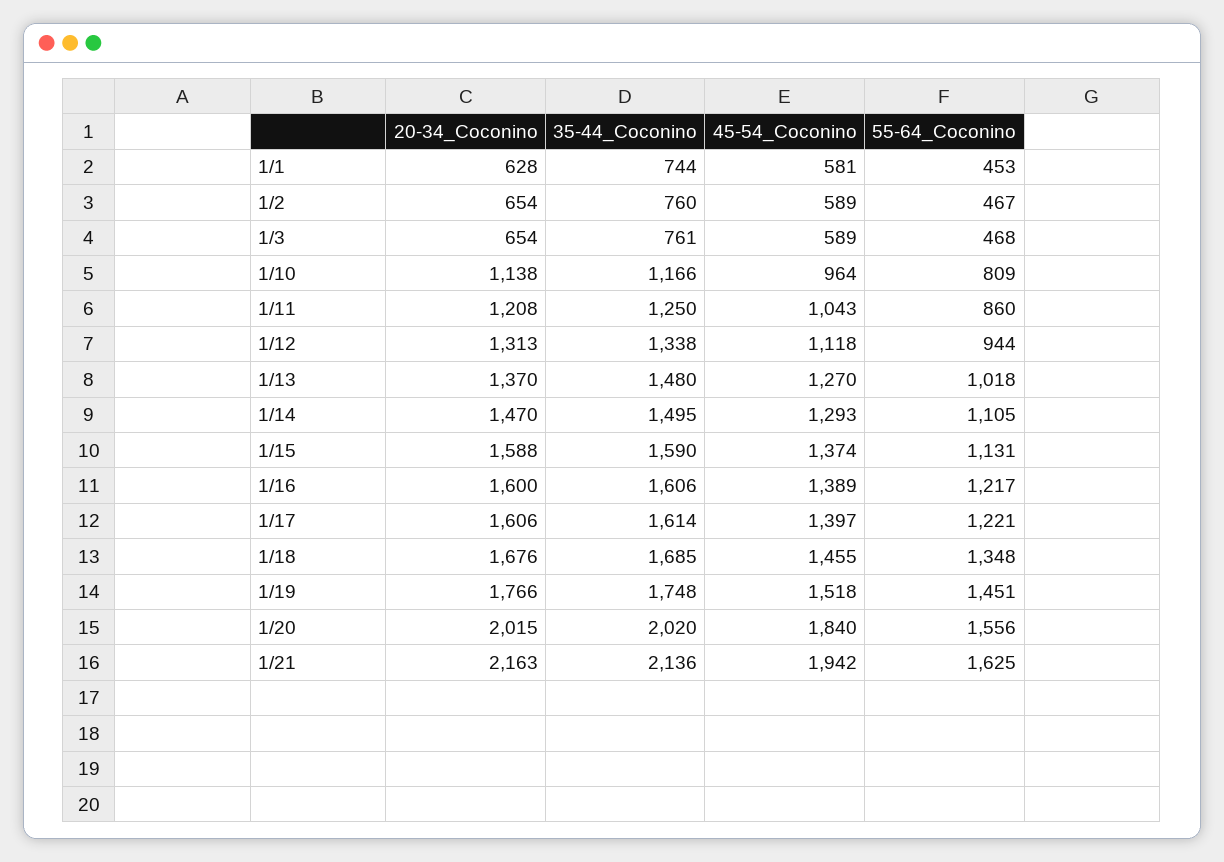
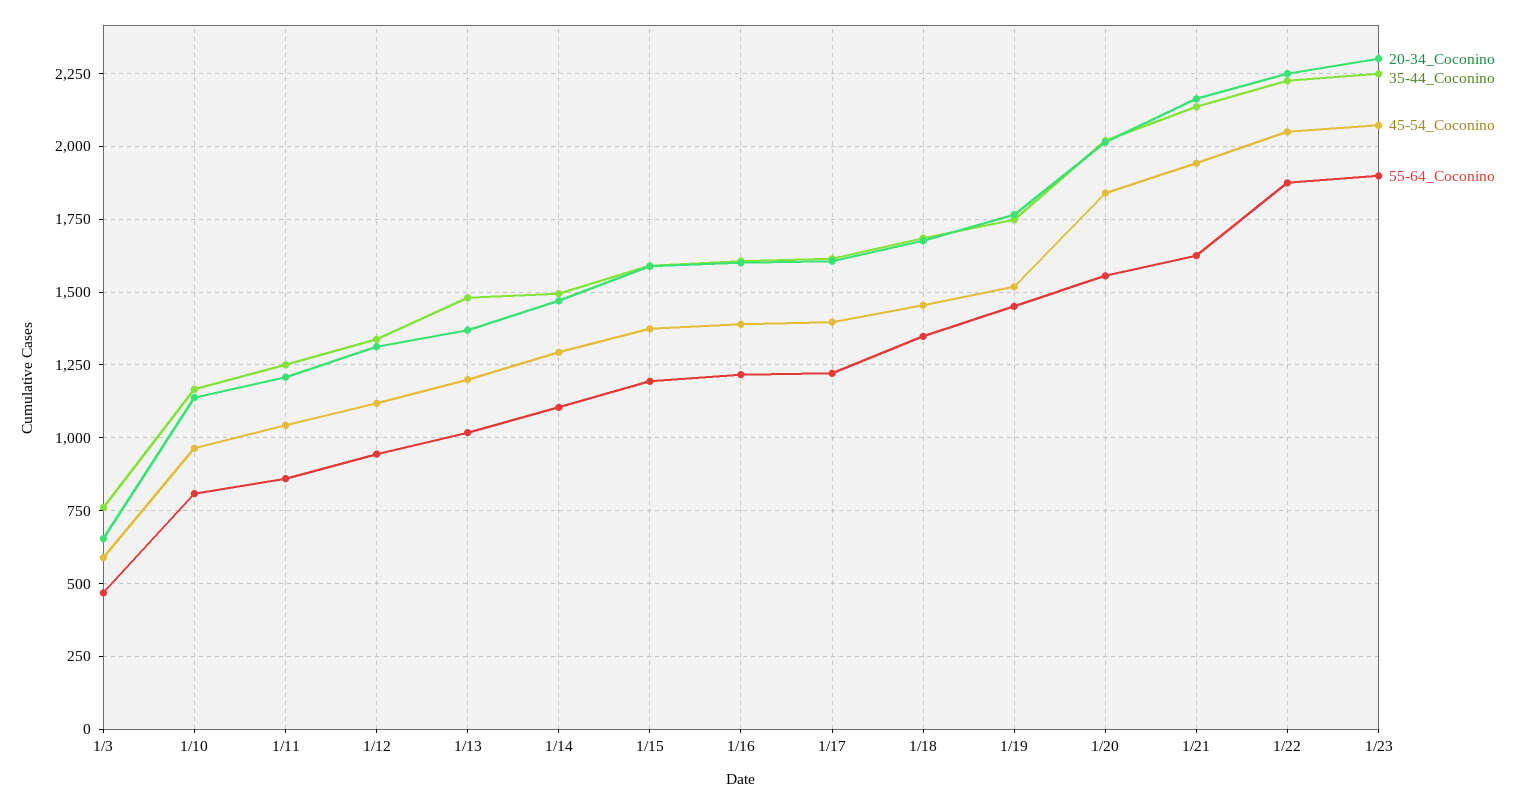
20-34_Coconino, 1/1: 628 -> none
35-44_Coconino, 1/1: 744 -> none
45-54_Coconino, 1/1: 581 -> none
55-64_Coconino, 1/1: 453 -> none
20-34_Coconino, 1/2: 654 -> none
35-44_Coconino, 1/2: 760 -> none
45-54_Coconino, 1/2: 589 -> none
55-64_Coconino, 1/2: 467 -> none
45-54_Coconino, 1/13: 1270 -> 1200
55-64_Coconino, 1/15: 1131 -> 1200
20-34_Coconino, 1/22: none -> 2250
35-44_Coconino, 1/22: none -> 2225
45-54_Coconino, 1/22: none -> 2050
55-64_Coconino, 1/22: none -> 1875
20-34_Coconino, 1/23: none -> 2300
35-44_Coconino, 1/23: none -> 2250
45-54_Coconino, 1/23: none -> 2075
55-64_Coconino, 1/23: none -> 1900

